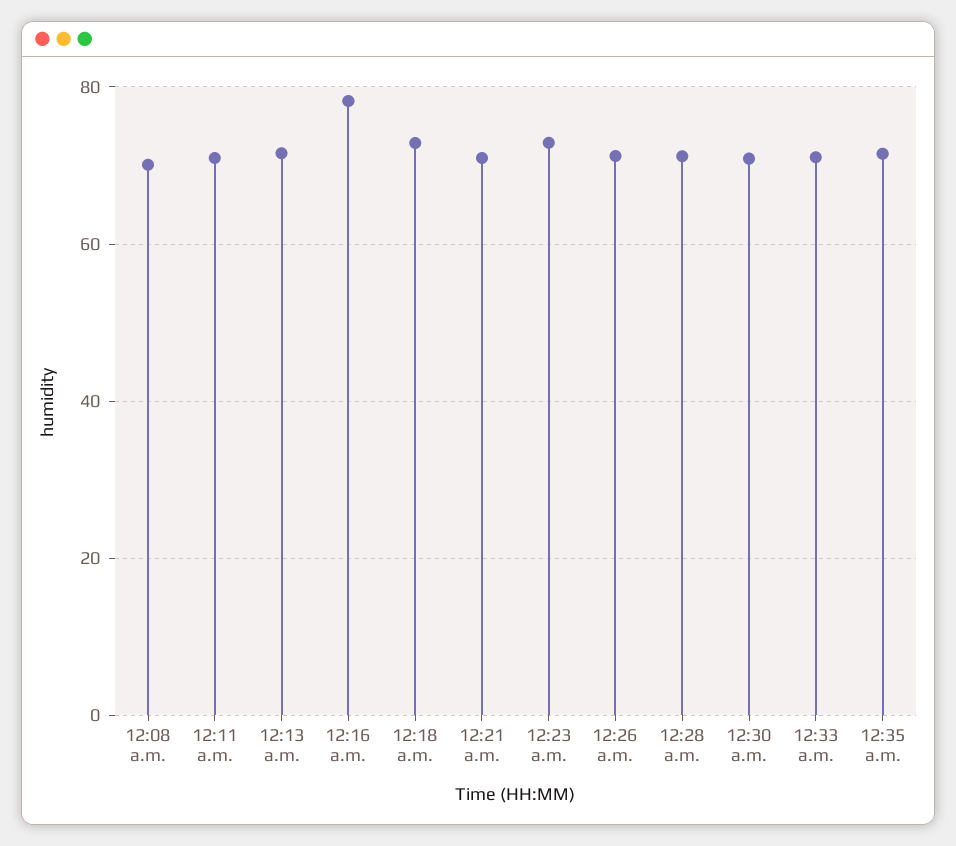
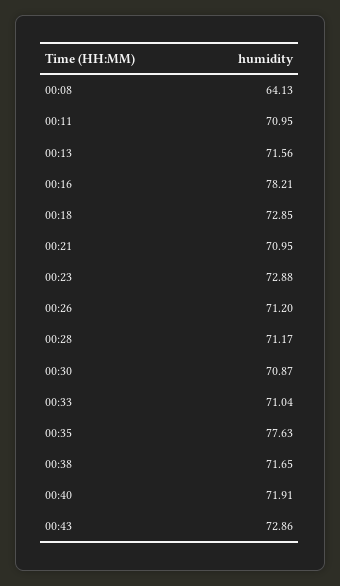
12:08 a.m.: 70 -> 64.13
12:35 a.m.: 72 -> 77.63
00:38: none -> 71.65
00:40: none -> 71.91
00:43: none -> 72.86

